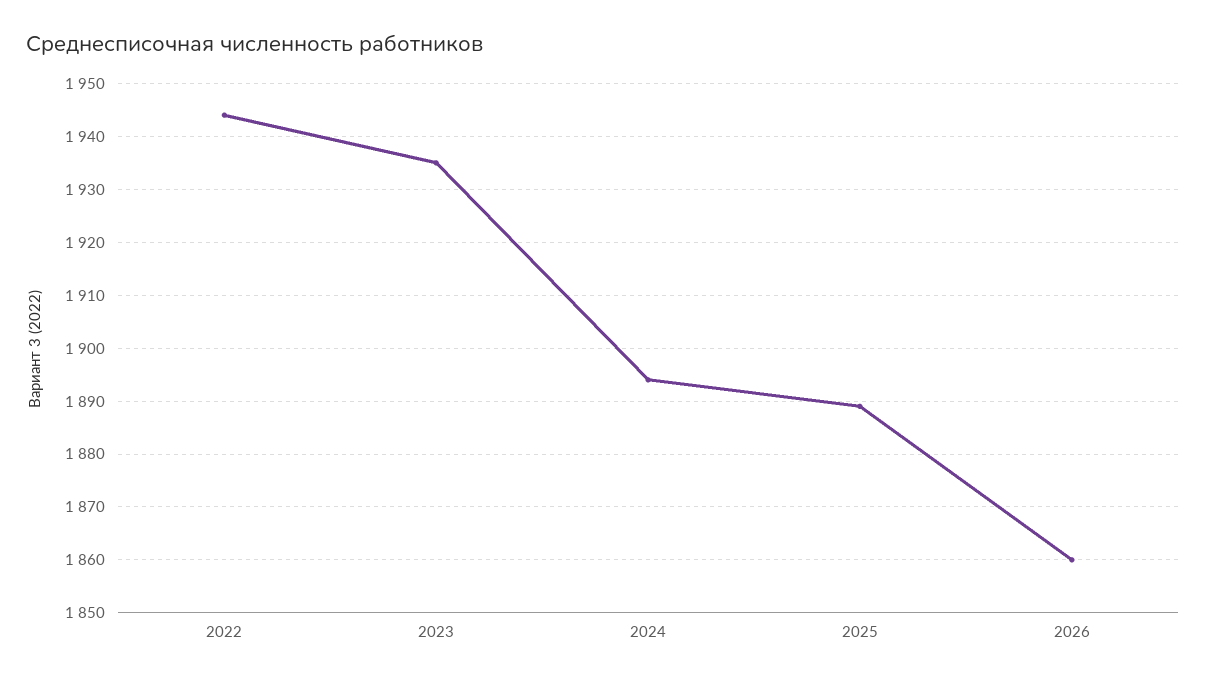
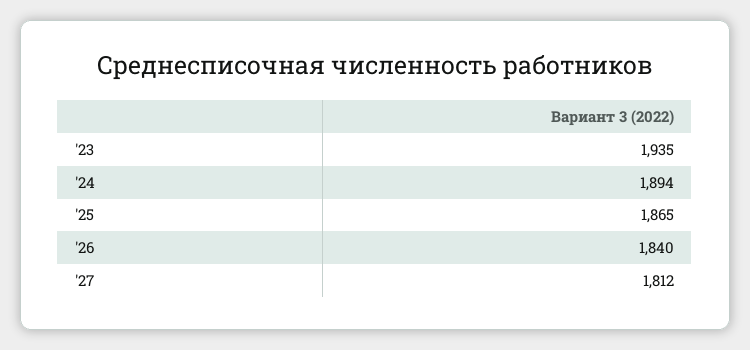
2022: 1945 -> none
2025: 1890 -> 1865
2026: 1860 -> 1840
'27: none -> 1812

